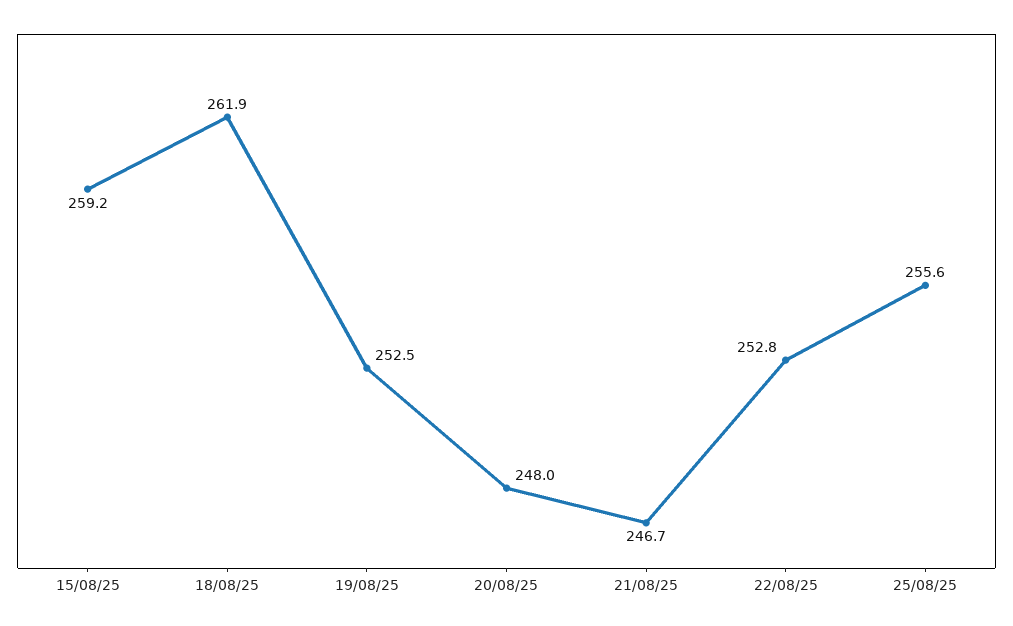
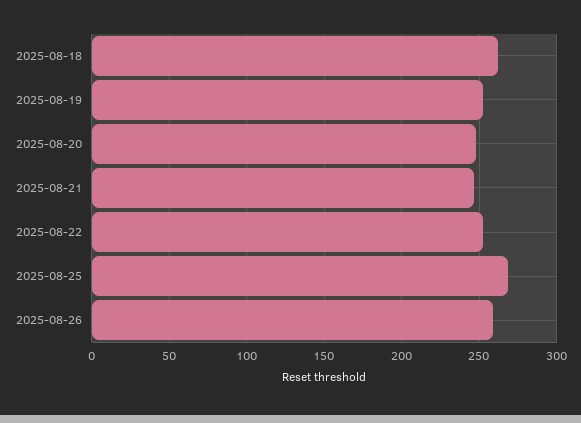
15/08/25: 259.2 -> none
25/08/25: 255.6 -> 270
2025-08-26: none -> 260

